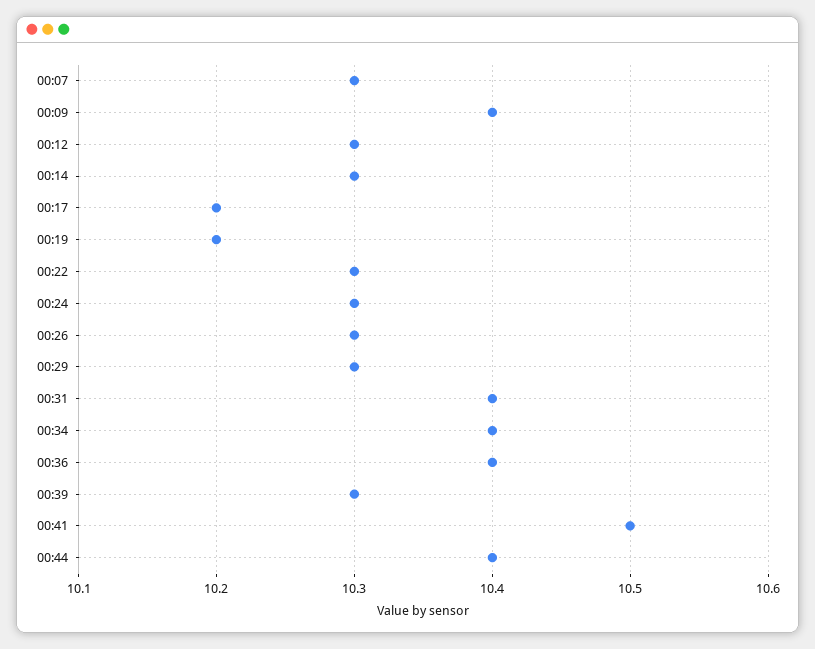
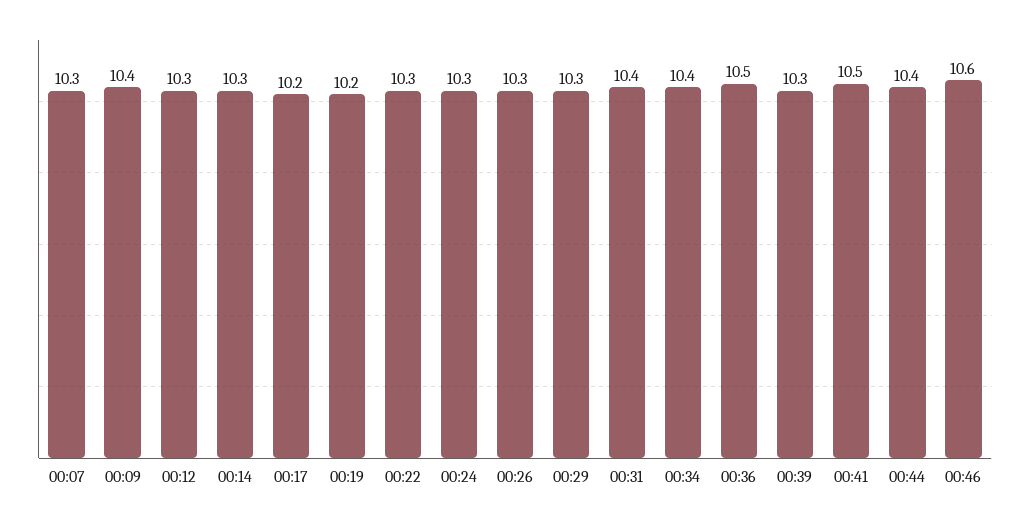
00:36: 10.4 -> 10.5
00:46: none -> 10.6

